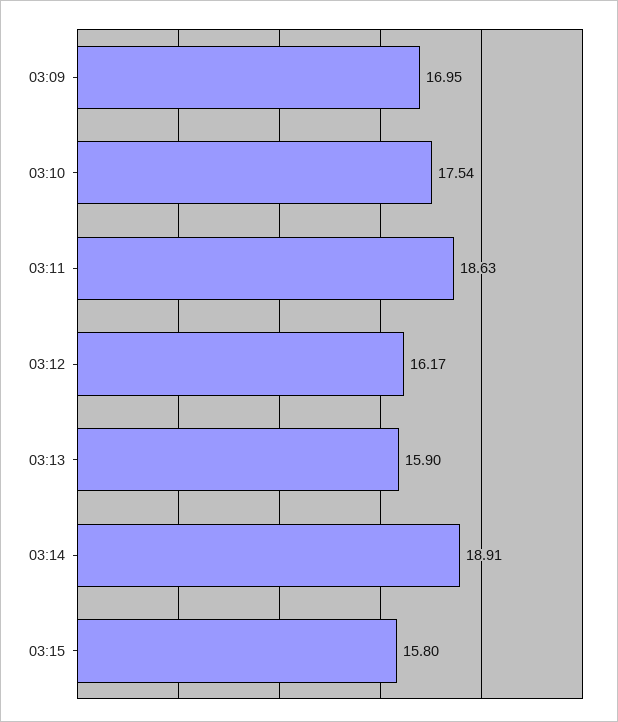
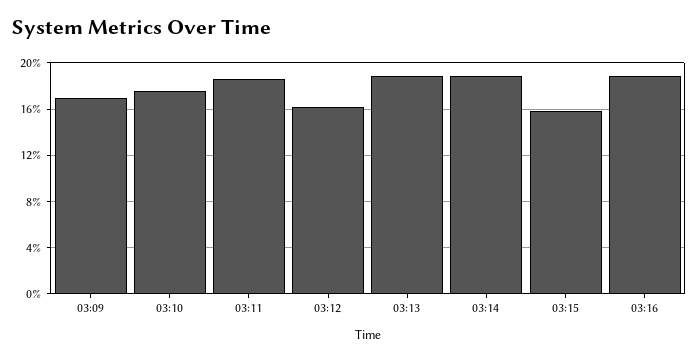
03:13: 15.9 -> 19
03:16: none -> 19

